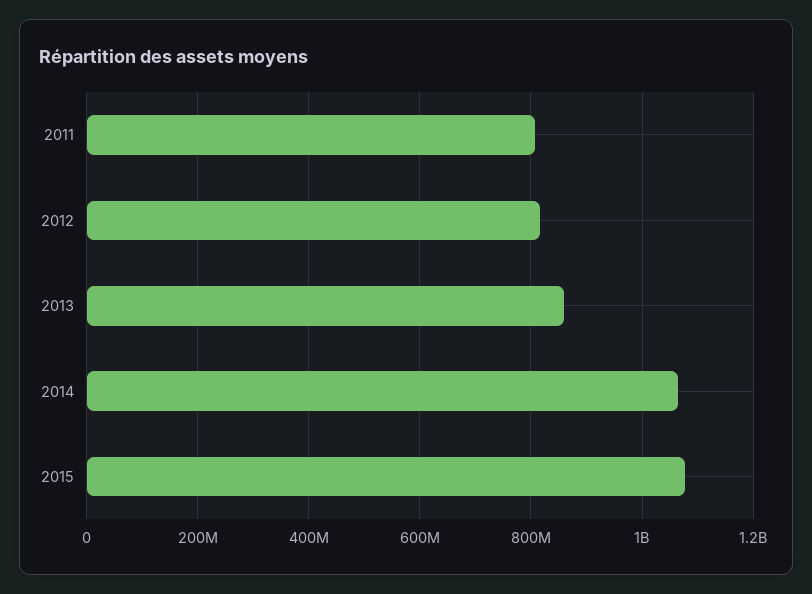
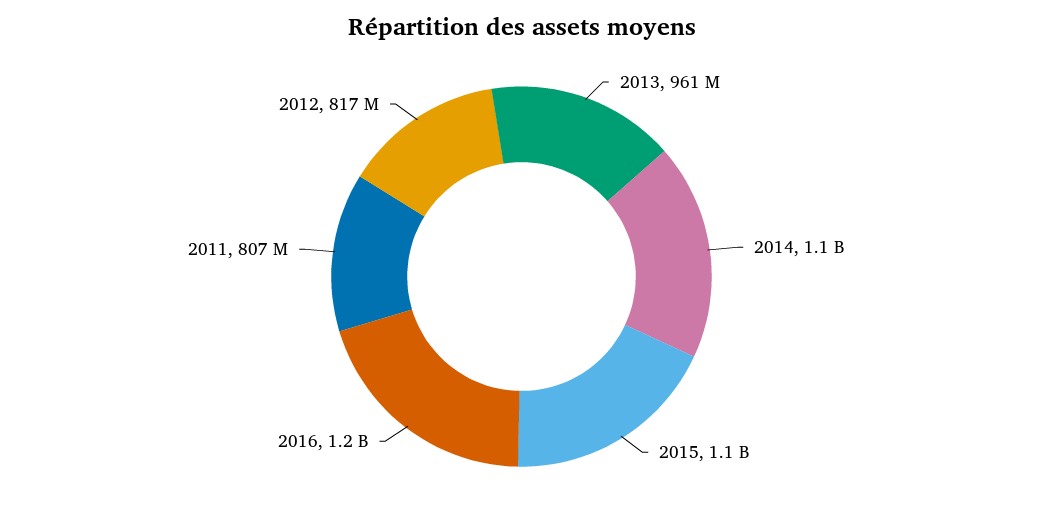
2013: 860000000 -> 961000000
2016: none -> 1200000000

